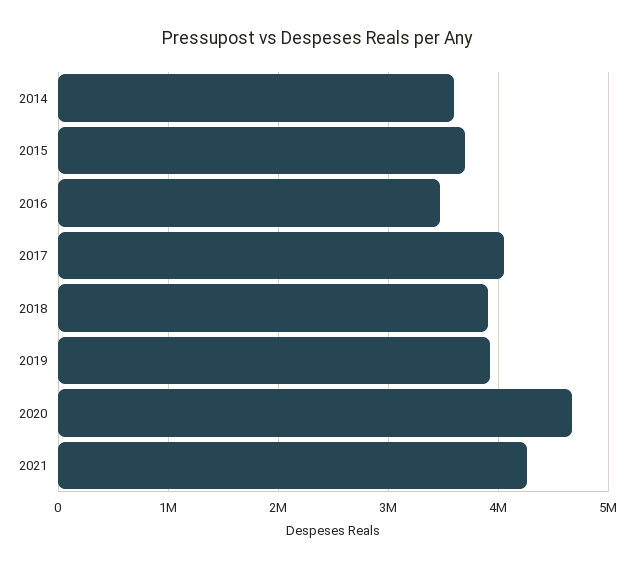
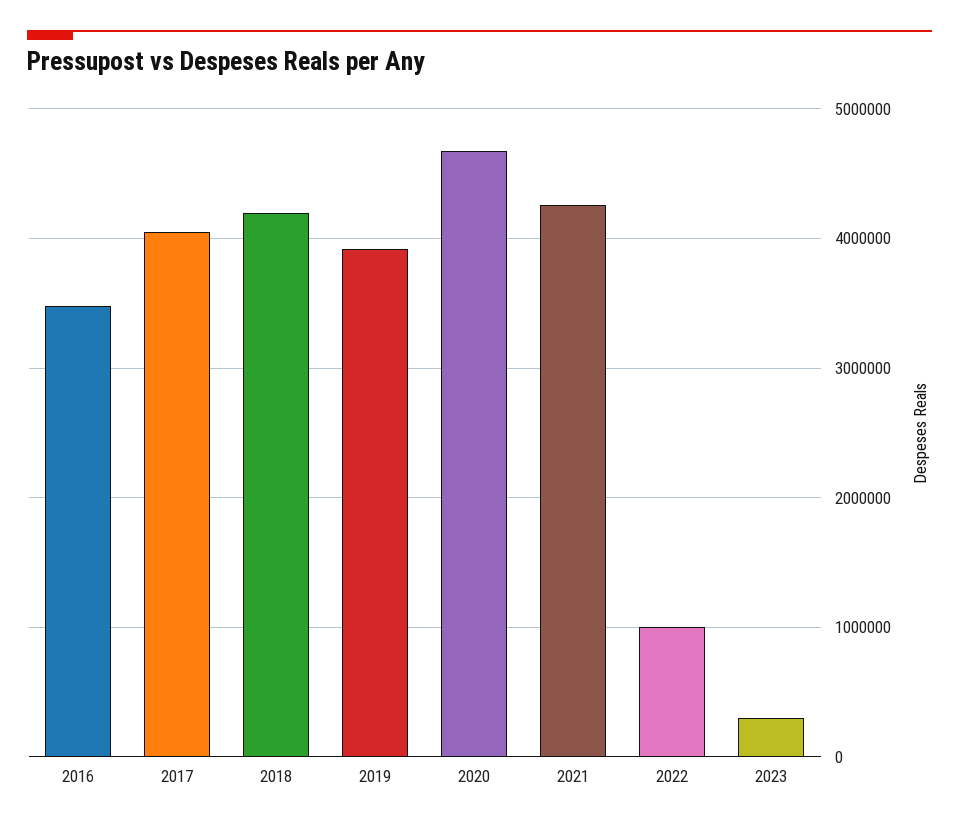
2014: 3600000 -> none
2015: 3700000 -> none
2018: 3900000 -> 4200000
2022: none -> 1000000
2023: none -> 300000

